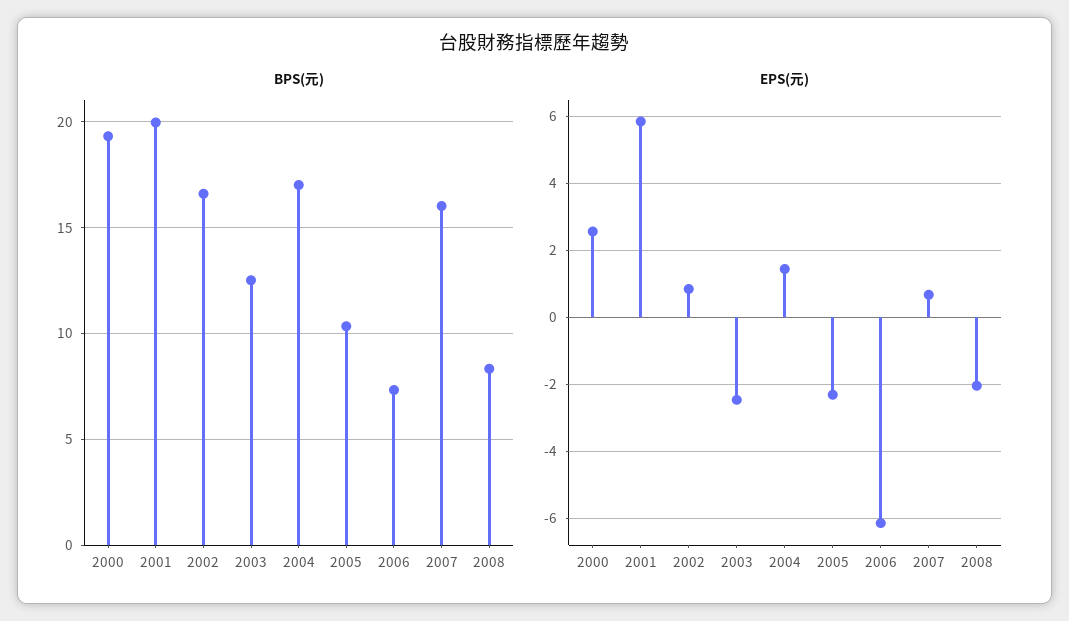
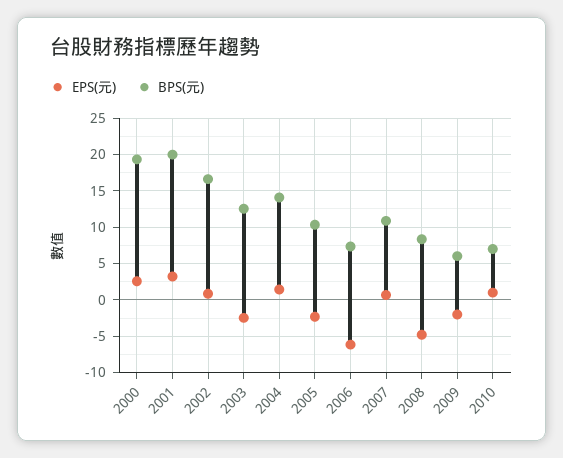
BPS(元), 2004: 17 -> 14
BPS(元), 2007: 16 -> 11
EPS(元), 2001: 5.8 -> 3
EPS(元), 2008: -2 -> -5
EPS(元), 2009: none -> -2
BPS(元), 2009: none -> 6
EPS(元), 2010: none -> 1
BPS(元), 2010: none -> 7

